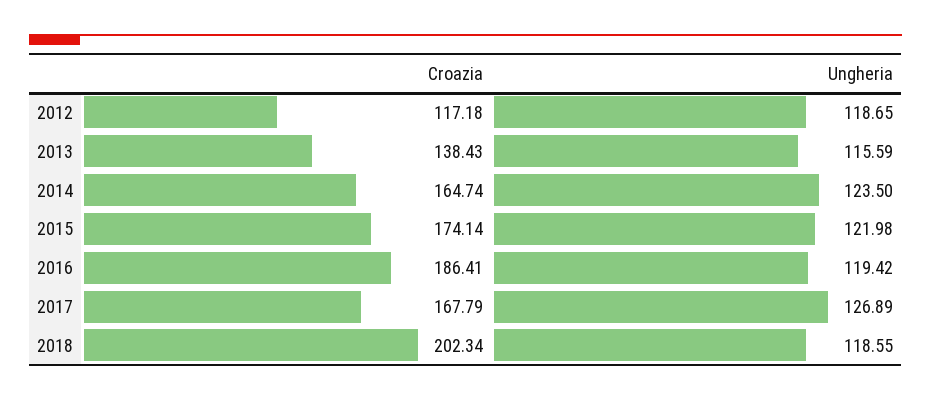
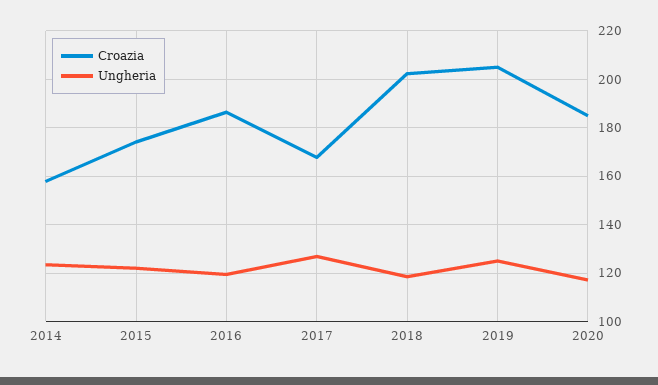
Croazia, 2012: 117.18 -> none
Ungheria, 2012: 118.65 -> none
Croazia, 2013: 138.43 -> none
Ungheria, 2013: 115.59 -> none
Croazia, 2014: 164.74 -> 157.5
Croazia, 2019: none -> 205
Ungheria, 2019: none -> 125
Croazia, 2020: none -> 185
Ungheria, 2020: none -> 117.5

